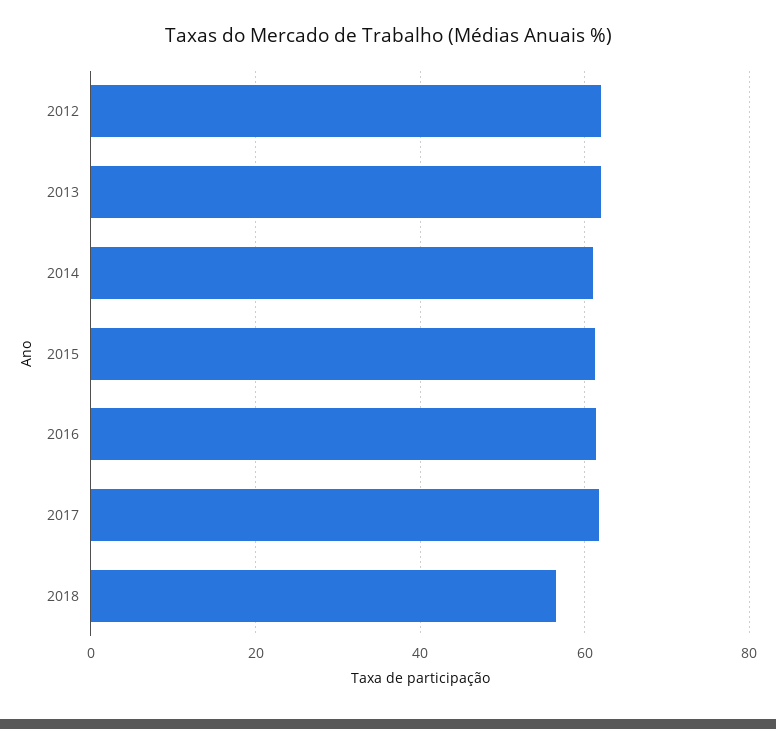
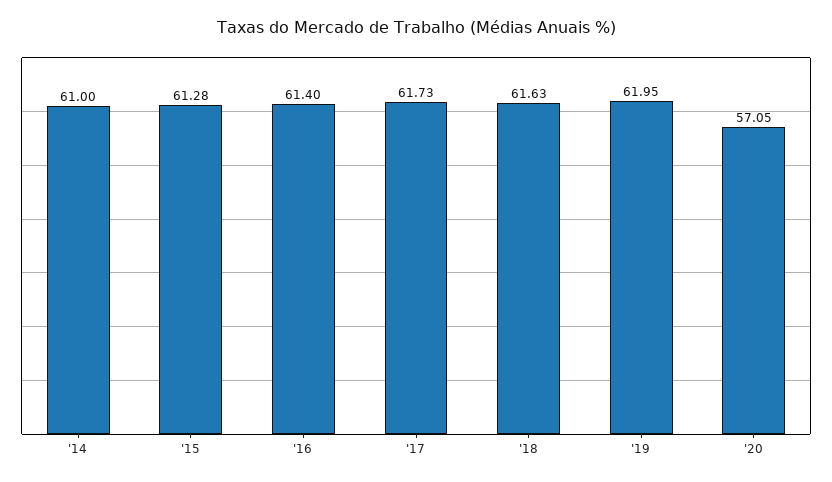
2012: 62 -> none
2013: 62 -> none
2018: 56 -> 61.63
'19: none -> 61.95
'20: none -> 57.05

